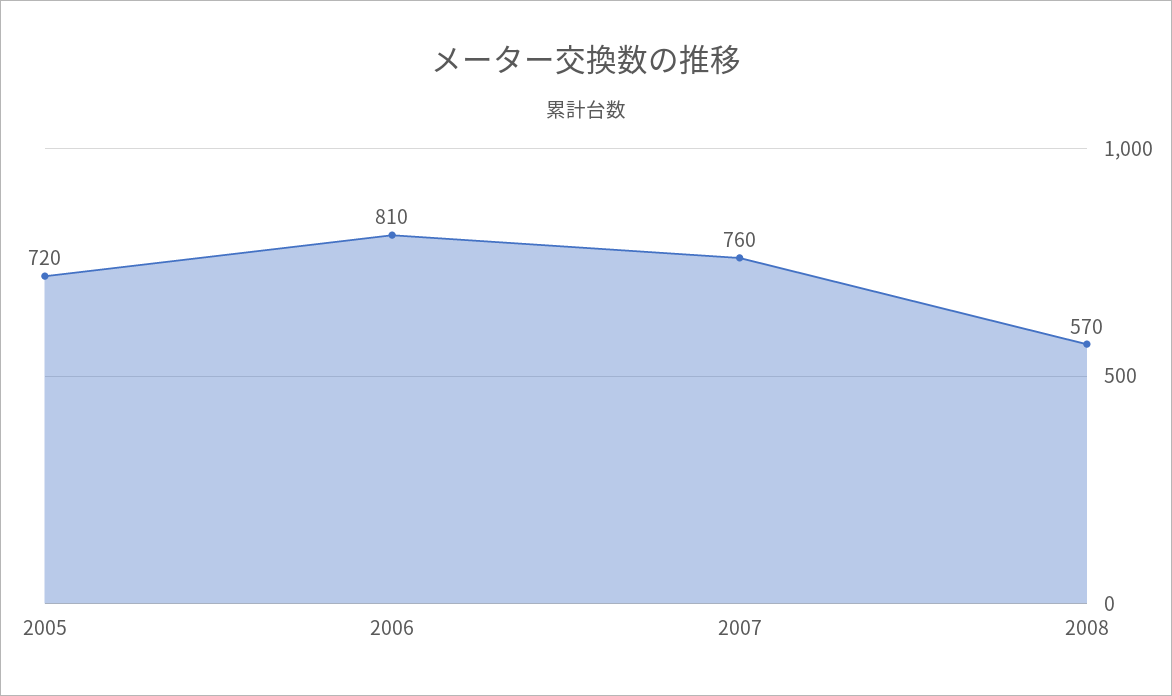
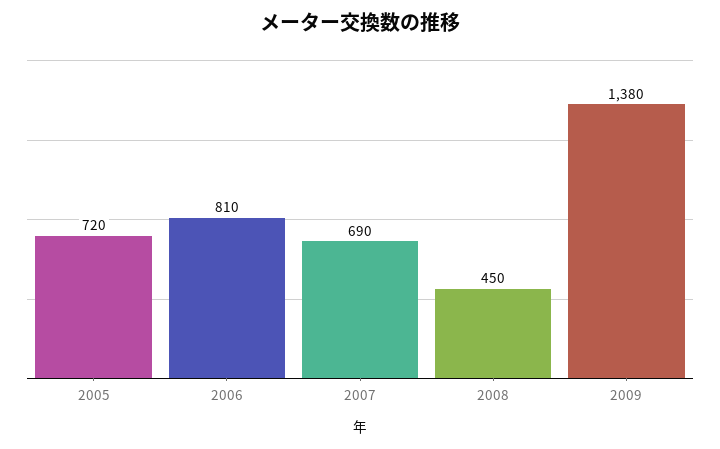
2007: 760 -> 690
2008: 570 -> 450
2009: none -> 1380

